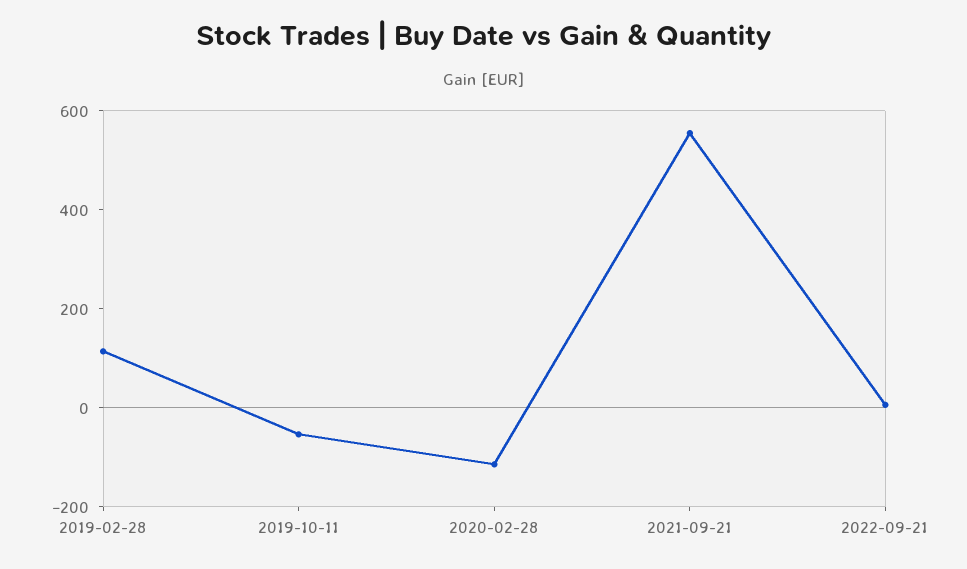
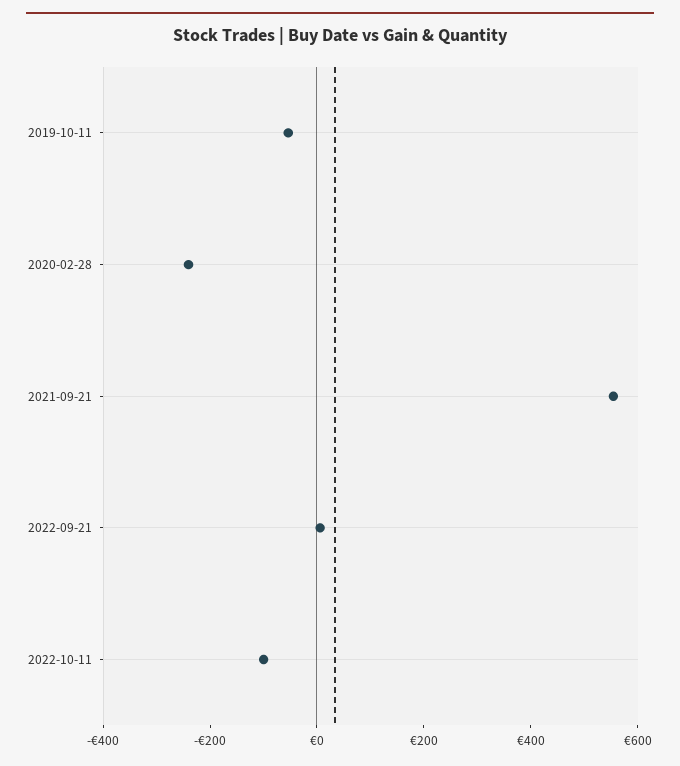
2019-02-28: 100 -> none
2020-02-28: -100 -> -250
2022-10-11: none -> -100

